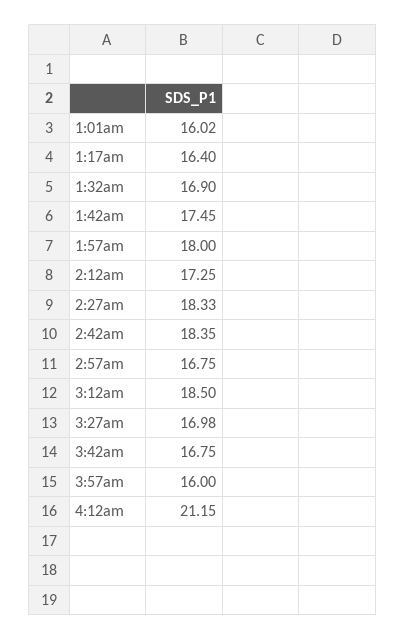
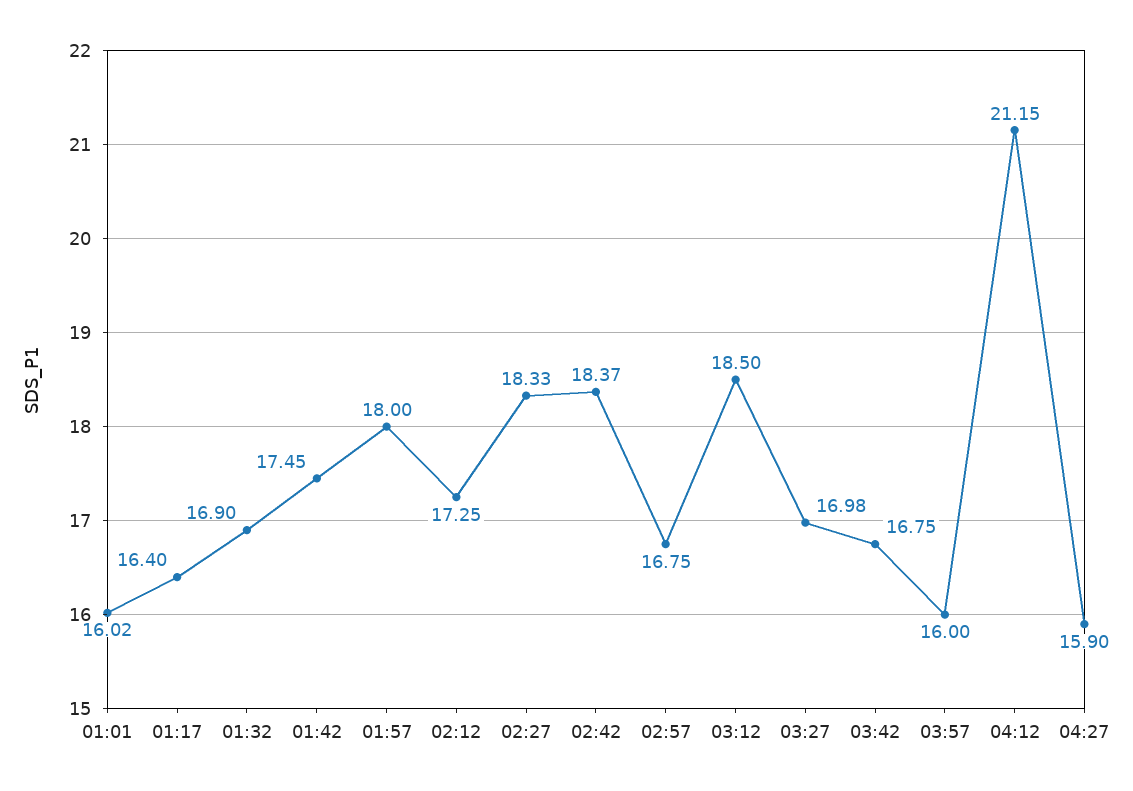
2:42am: 18.35 -> 18.37
04:27: none -> 15.9

